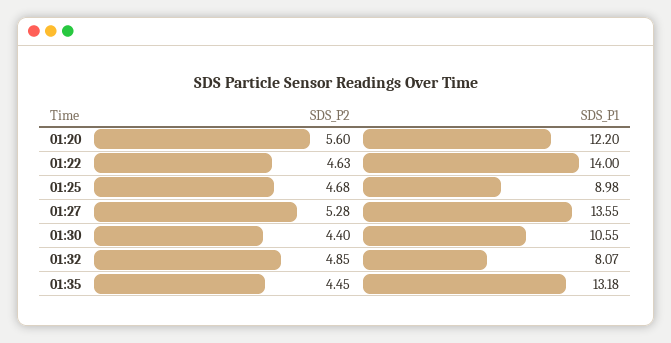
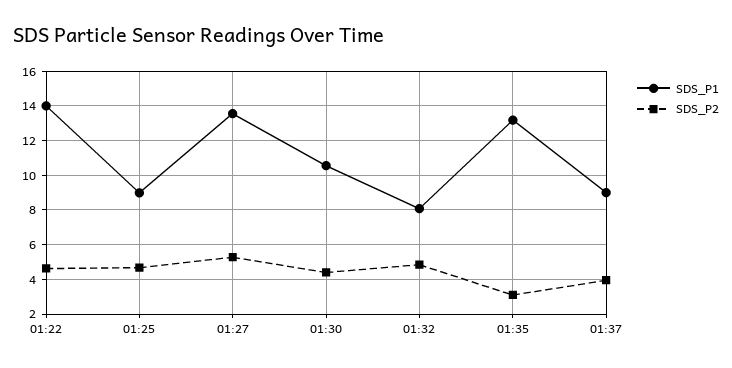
SDS_P2, 01:20: 5.6 -> none
SDS_P1, 01:20: 12.2 -> none
SDS_P2, 01:35: 4.45 -> 3
SDS_P1, 01:37: none -> 9
SDS_P2, 01:37: none -> 4

